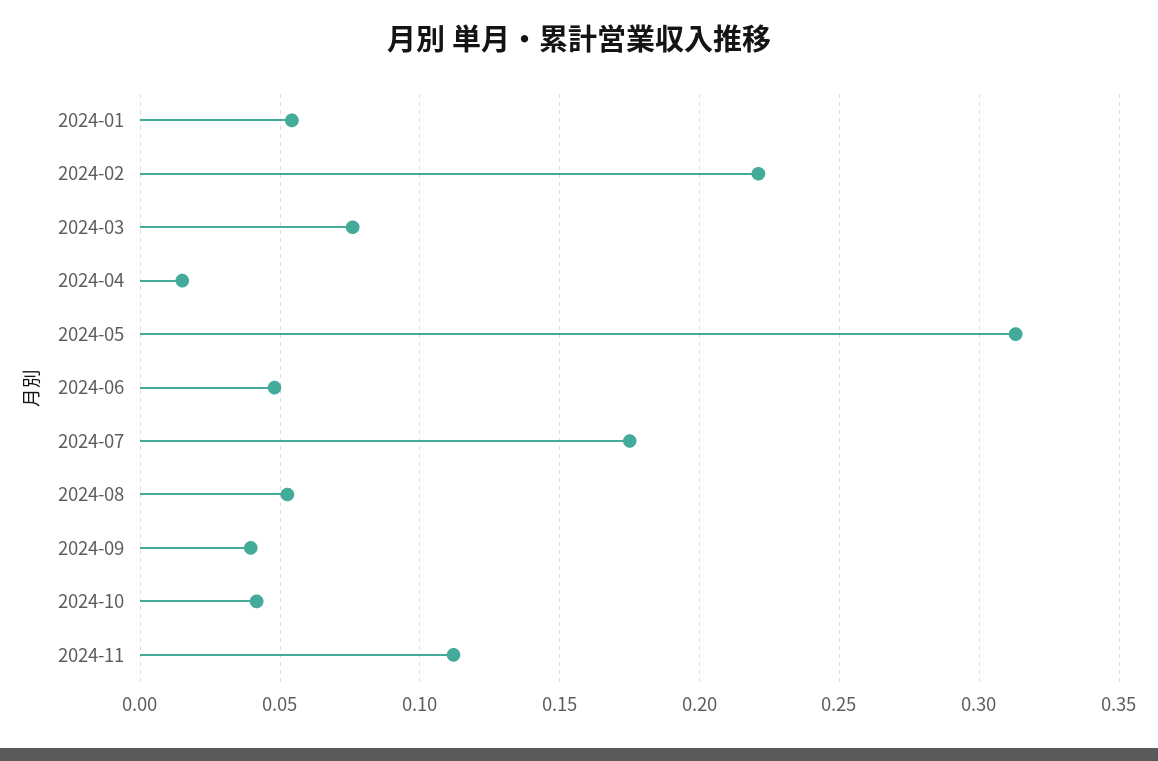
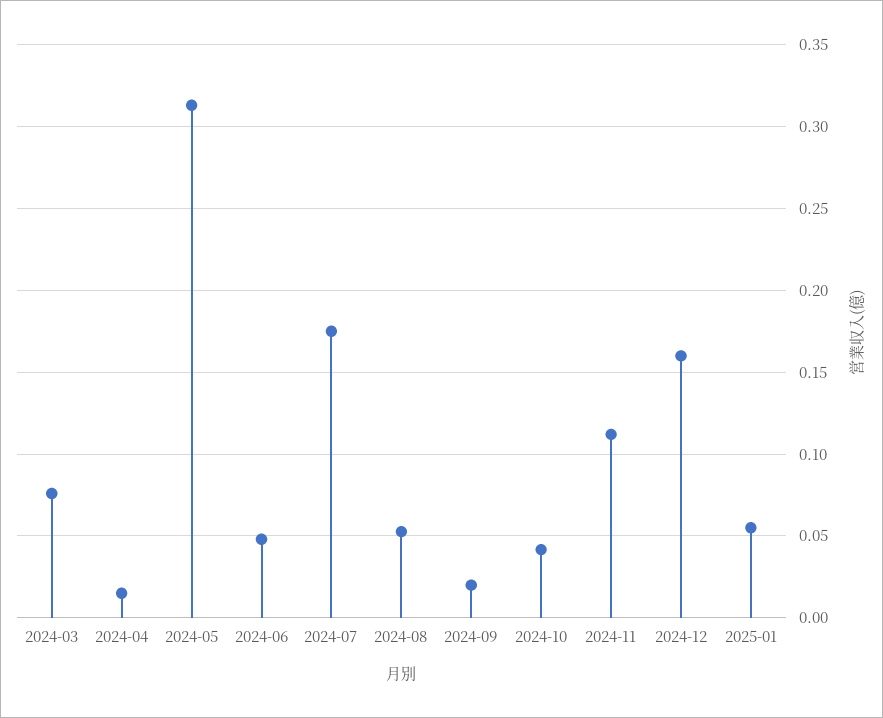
2024-01: 0.055 -> none
2024-02: 0.22 -> none
2024-09: 0.04 -> 0.02
2024-12: none -> 0.16
2025-01: none -> 0.055

